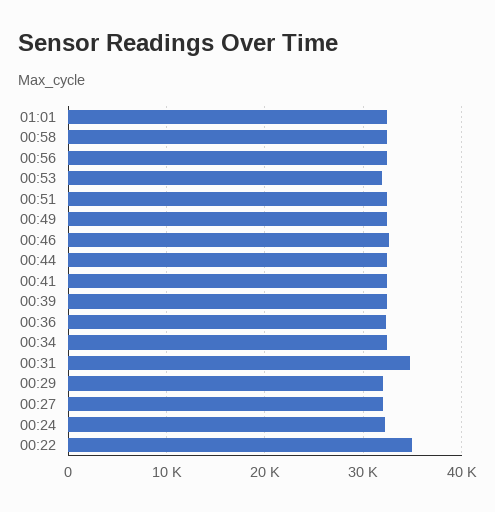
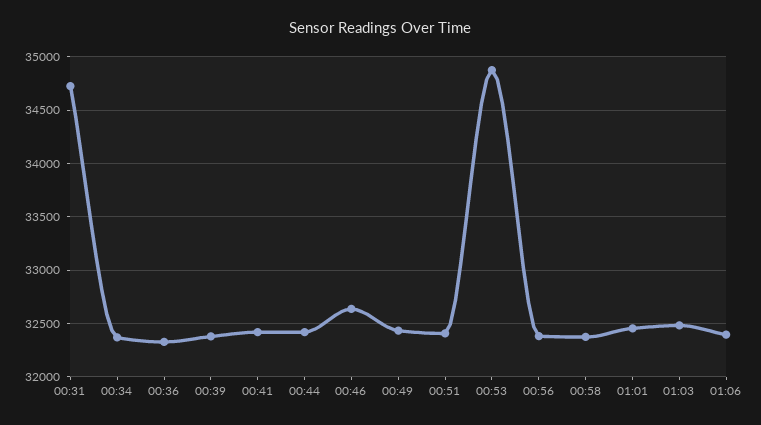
00:53: 32000 -> 34900
00:29: 32000 -> none
00:27: 32000 -> none
00:24: 32000 -> none
00:22: 35000 -> none
01:03: none -> 32500
01:06: none -> 32400

